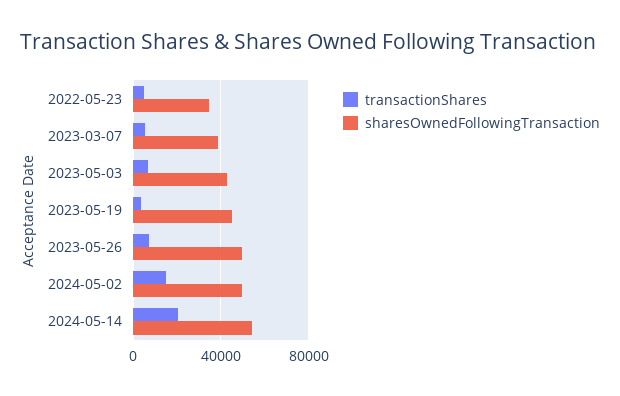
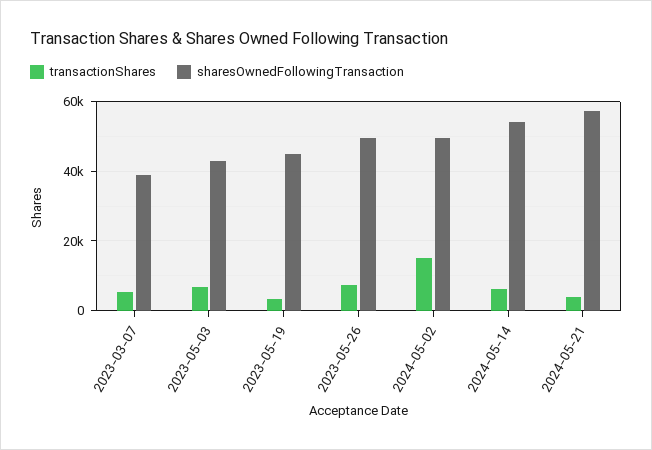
transactionShares, 2022-05-23: 5000 -> none
sharesOwnedFollowingTransaction, 2022-05-23: 35000 -> none
transactionShares, 2024-05-14: 20000 -> 6000
transactionShares, 2024-05-21: none -> 4000
sharesOwnedFollowingTransaction, 2024-05-21: none -> 58000

